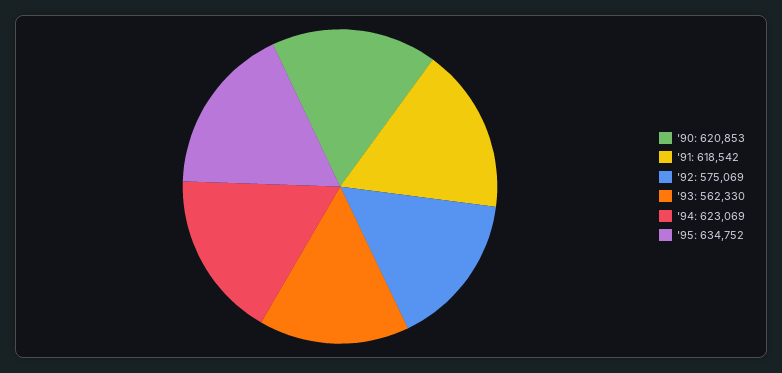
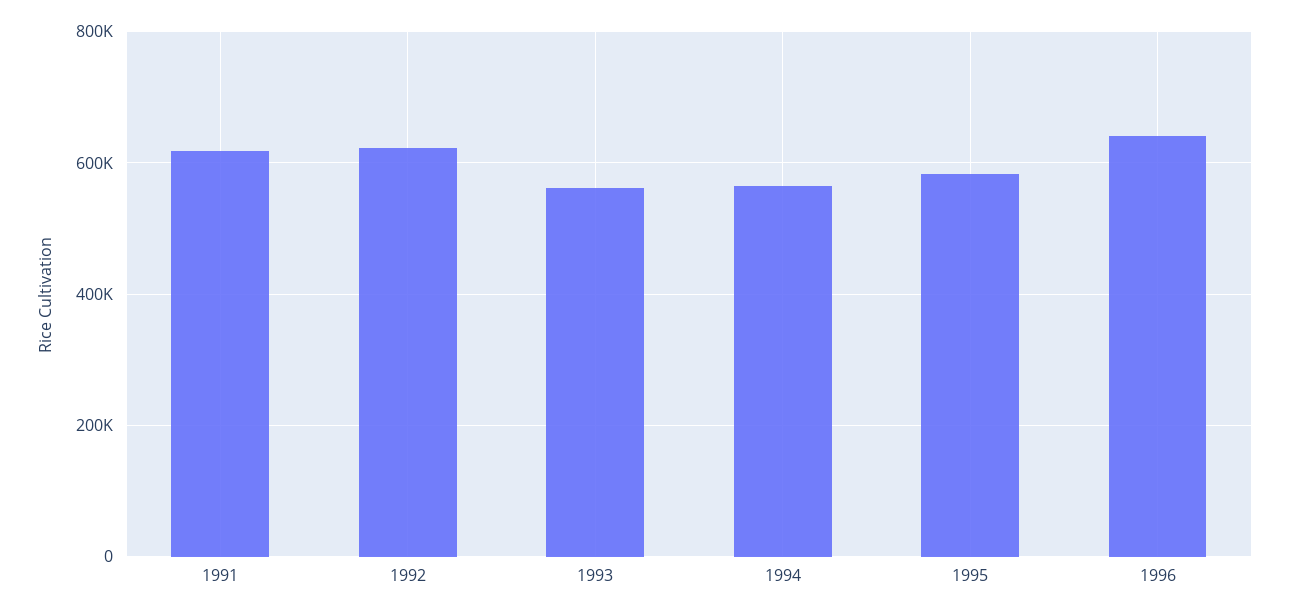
'90: 620853 -> none
'92: 575069 -> 620000
'94: 623069 -> 560000
'95: 634752 -> 580000
1996: none -> 640000

